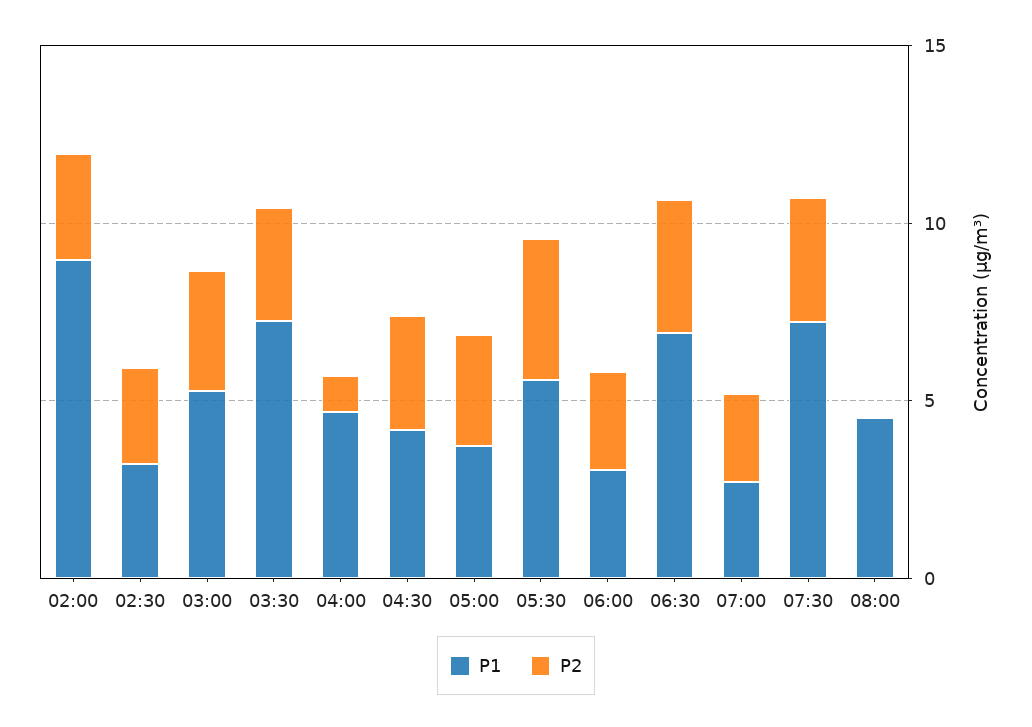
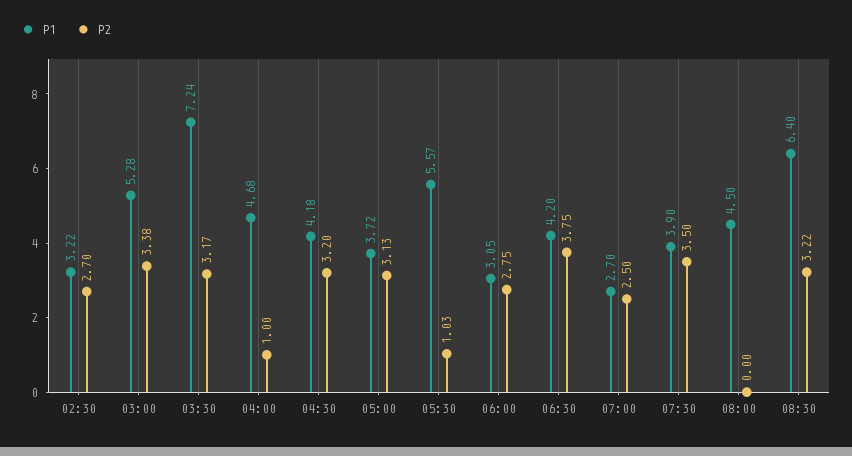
P1, 02:00: 9 -> none
P2, 02:00: 3 -> none
P2, 05:30: 4 -> 1.03
P1, 06:30: 7 -> 4.2
P1, 07:30: 7 -> 3.9
P1, 08:30: none -> 6.4
P2, 08:30: none -> 3.22

